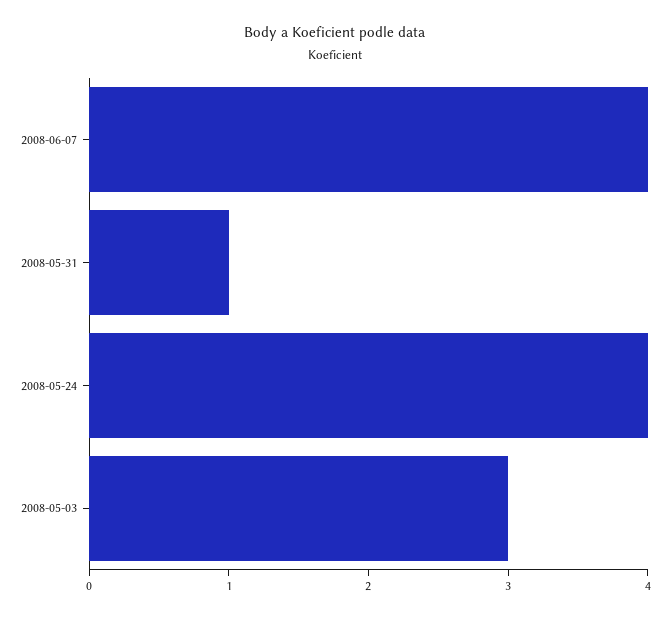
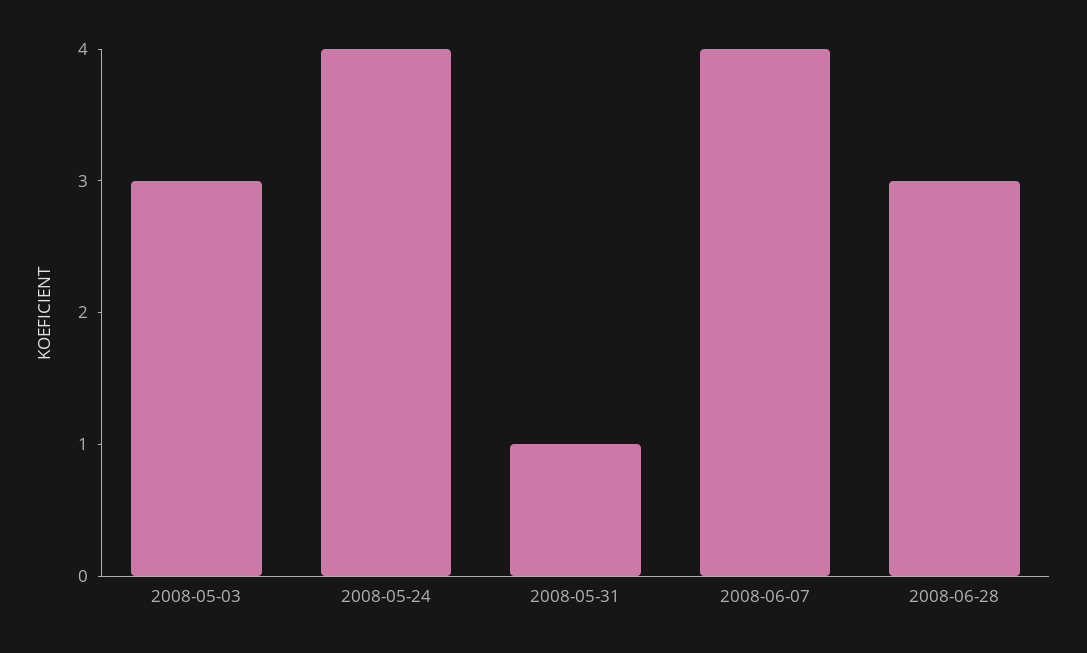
2008-06-28: none -> 3

